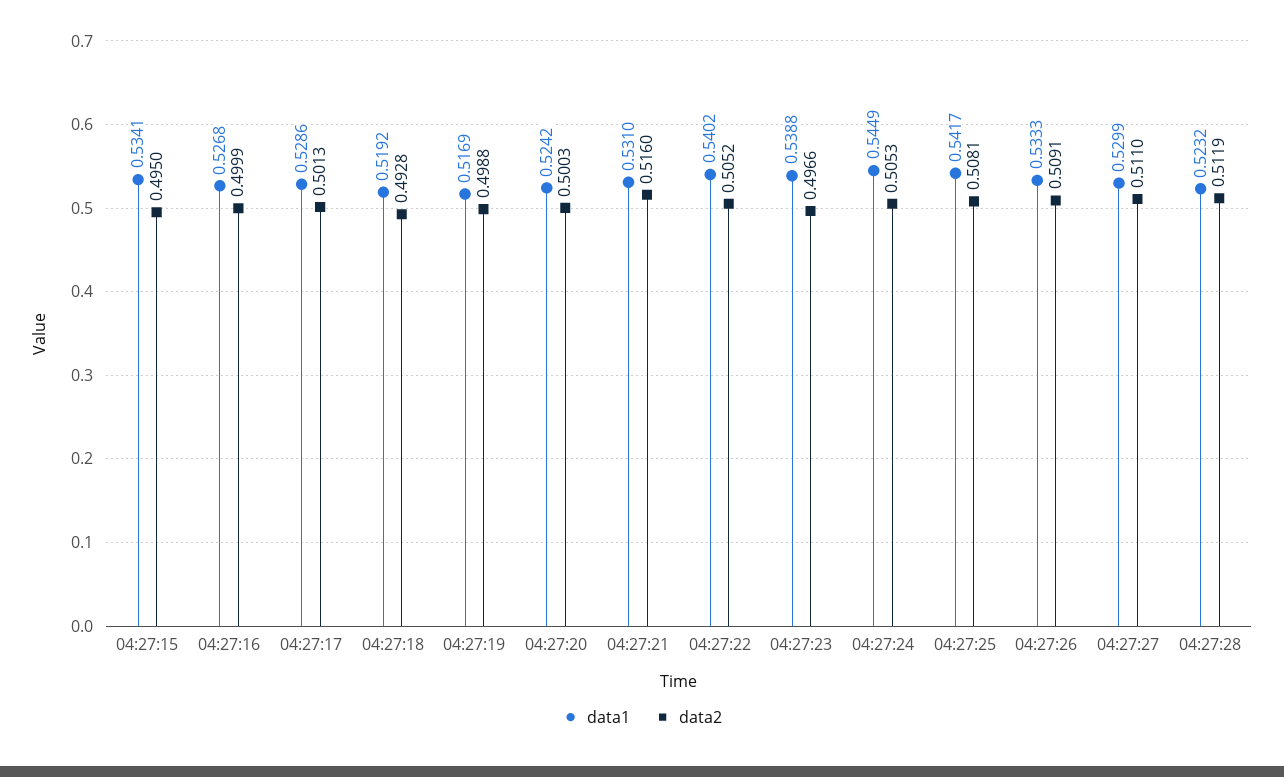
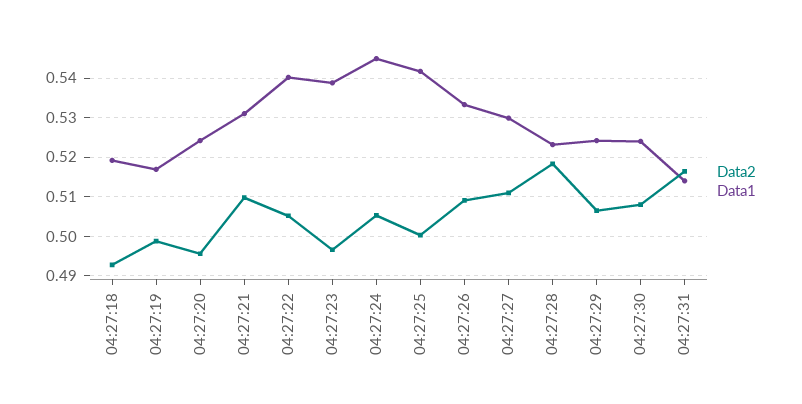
data1, 04:27:15: 0.5341 -> none
data2, 04:27:15: 0.495 -> none
data1, 04:27:16: 0.5268 -> none
data2, 04:27:16: 0.4999 -> none
data1, 04:27:17: 0.5286 -> none
data2, 04:27:17: 0.5013 -> none
data2, 04:27:20: 0.5003 -> 0.496
data2, 04:27:21: 0.516 -> 0.51
data2, 04:27:25: 0.5081 -> 0.5
data2, 04:27:28: 0.5119 -> 0.518
data2, 04:27:29: none -> 0.506
data1, 04:27:29: none -> 0.524
data2, 04:27:30: none -> 0.508
data1, 04:27:30: none -> 0.524
data2, 04:27:31: none -> 0.516
data1, 04:27:31: none -> 0.514

